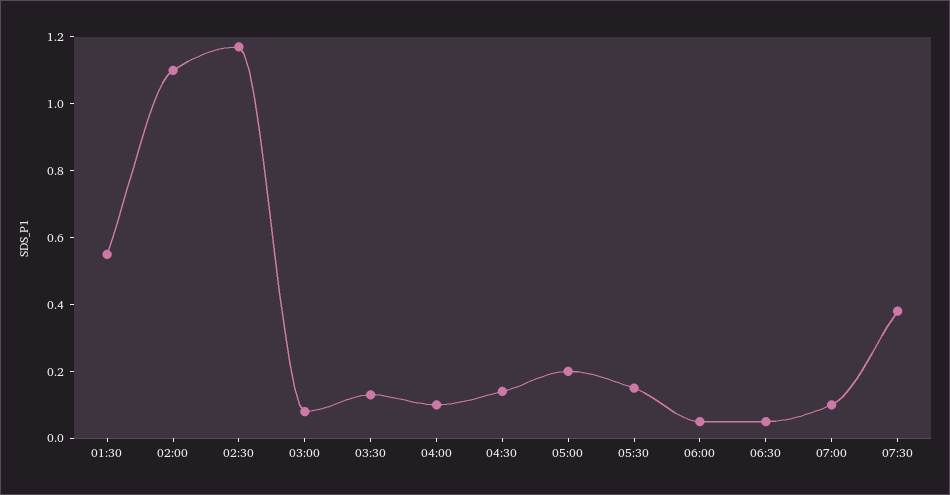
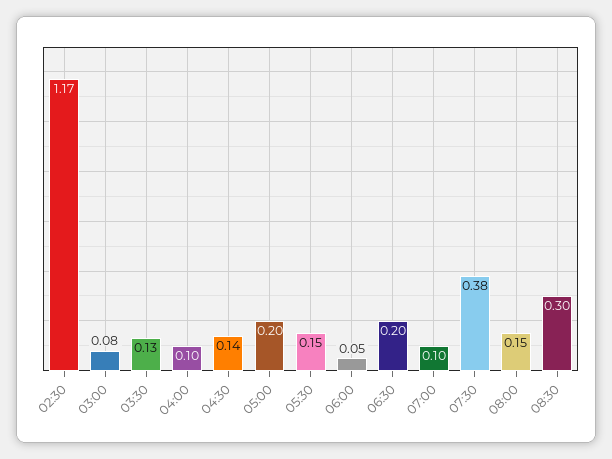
01:30: 0.55 -> none
02:00: 1.1 -> none
06:30: 0.05 -> 0.2
08:00: none -> 0.15
08:30: none -> 0.3

